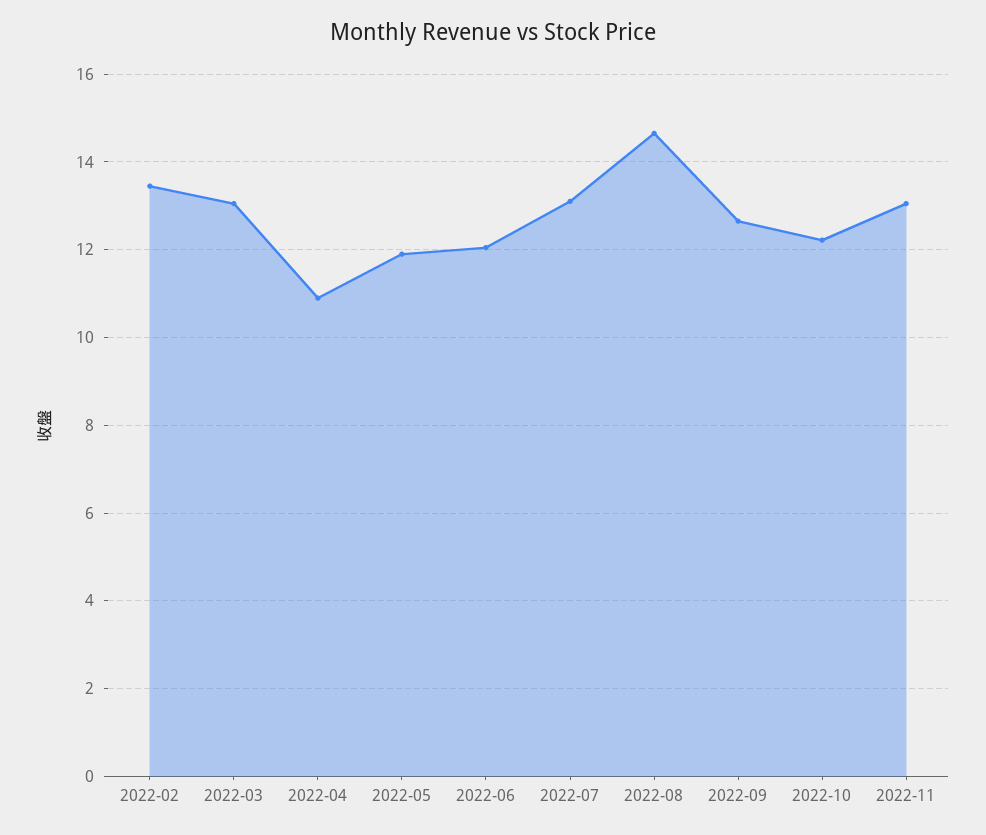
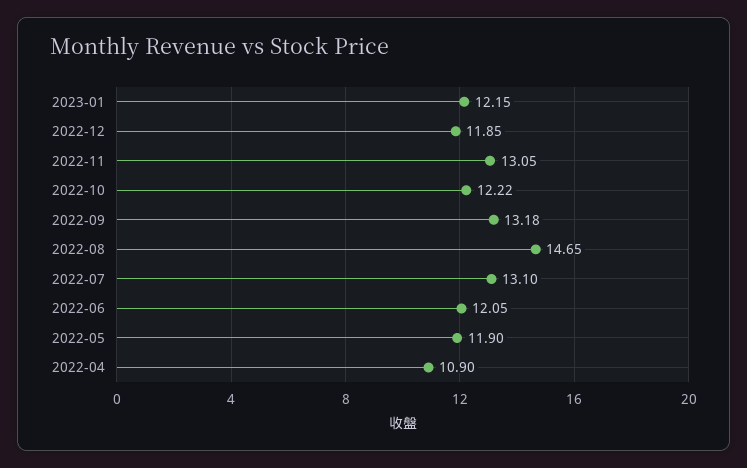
2022-02: 13.4 -> none
2022-03: 13 -> none
2022-09: 12.6 -> 13.18
2023-01: none -> 12.15
2022-12: none -> 11.85

